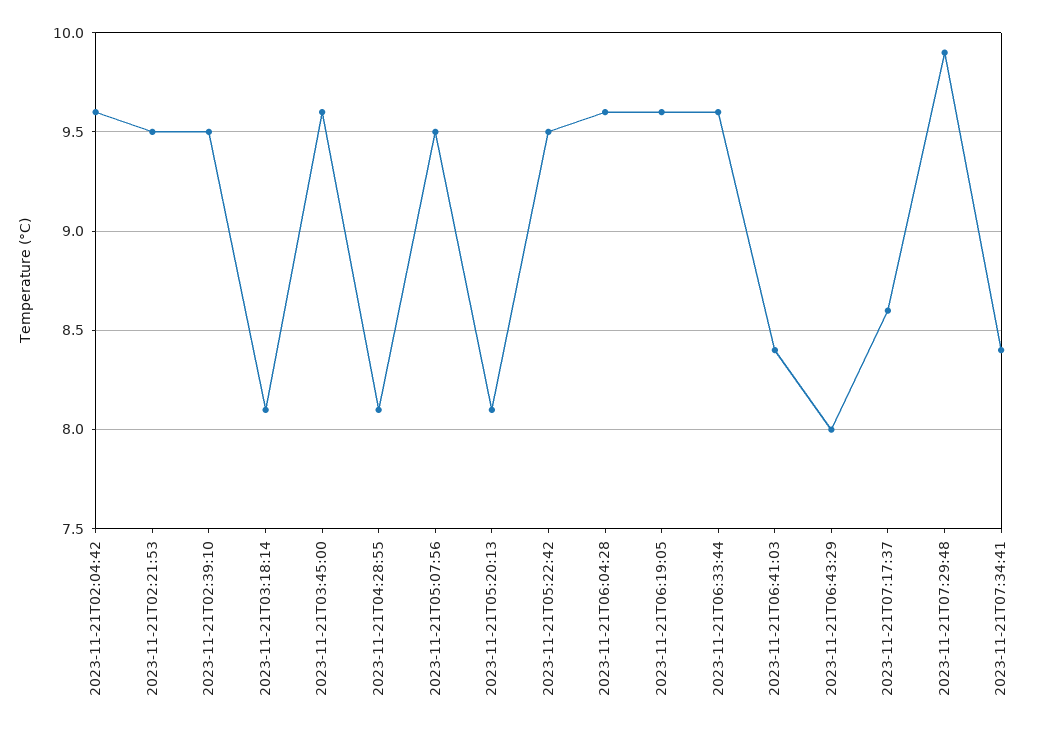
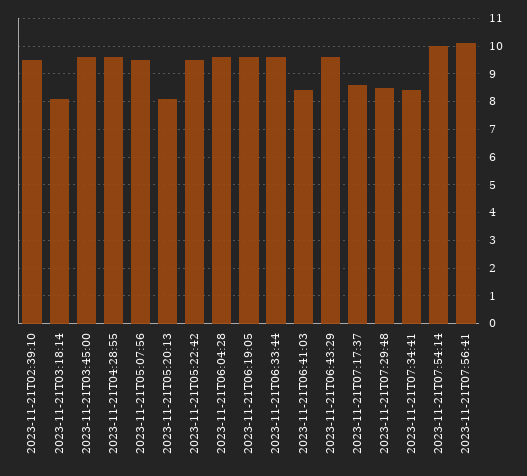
2023-11-21T02:04:42: 9.6 -> none
2023-11-21T02:21:53: 9.5 -> none
2023-11-21T04:28:55: 8.1 -> 9.5
2023-11-21T06:43:29: 8 -> 9.5
2023-11-21T07:29:48: 9.9 -> 8.5
2023-11-21T07:54:14: none -> 10
2023-11-21T07:56:41: none -> 10

